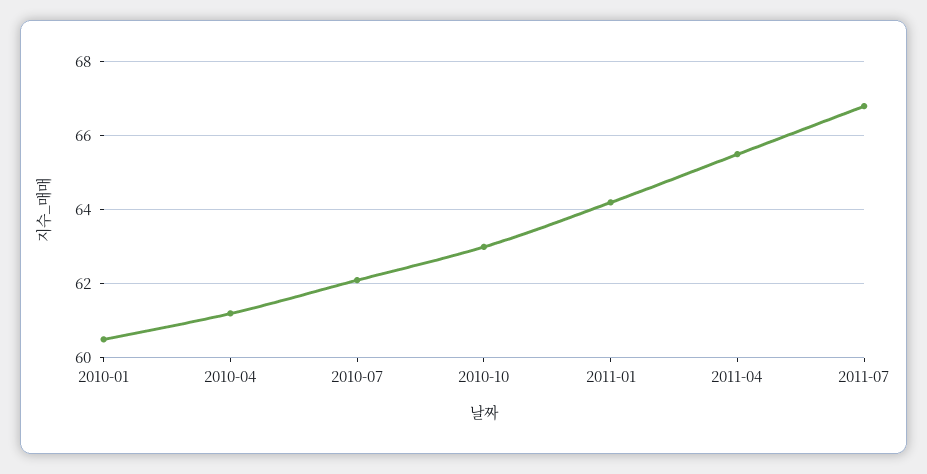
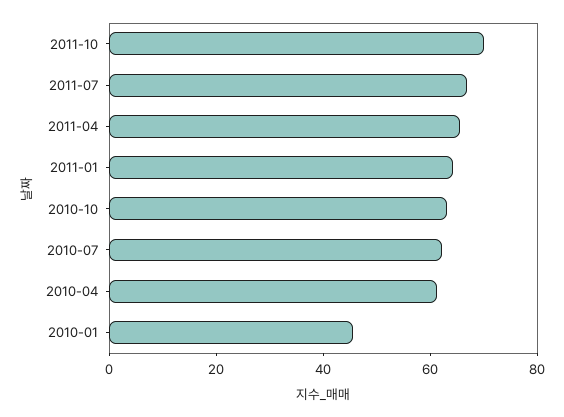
2010-01: 60.5 -> 45
2011-10: none -> 70

